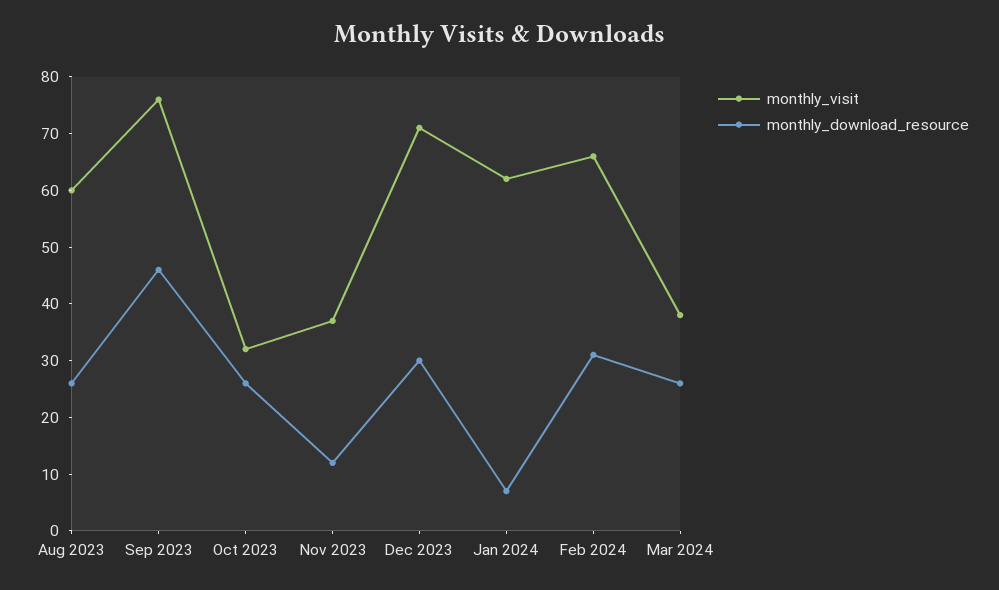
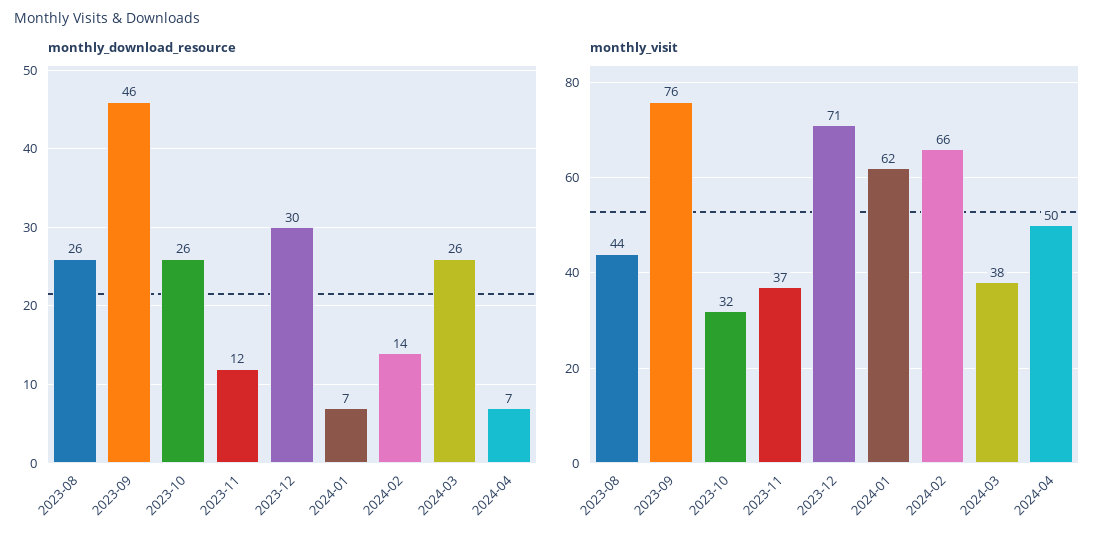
monthly_visit, Aug 2023: 60 -> 44
monthly_download_resource, Feb 2024: 30 -> 14
monthly_download_resource, 2024-04: none -> 7
monthly_visit, 2024-04: none -> 50

